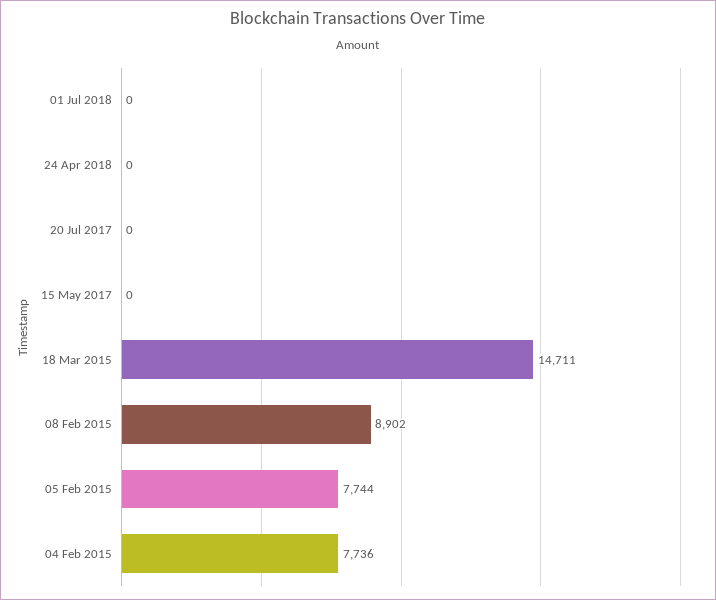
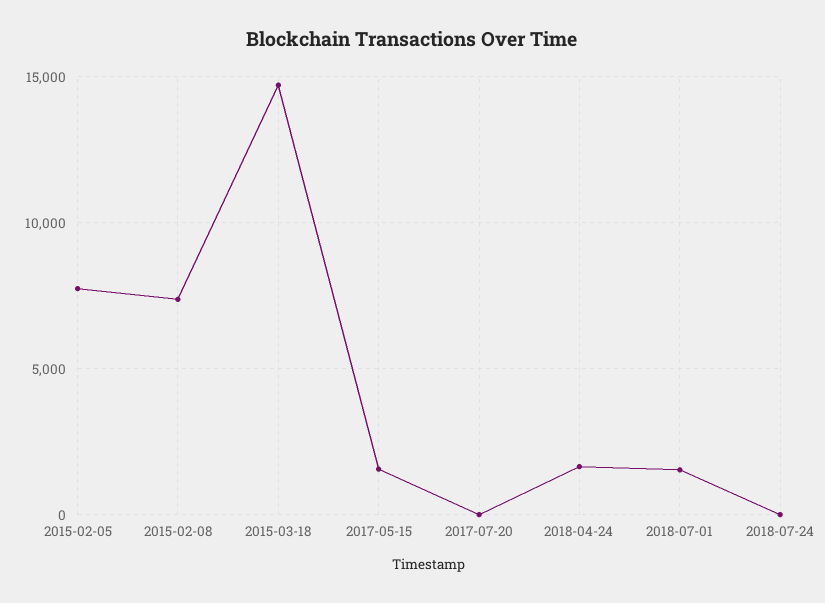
01 Jul 2018: 0 -> 1500
24 Apr 2018: 0 -> 1500
15 May 2017: 0 -> 1500
08 Feb 2015: 8902 -> 7500
04 Feb 2015: 7736 -> none
2018-07-24: none -> 0

